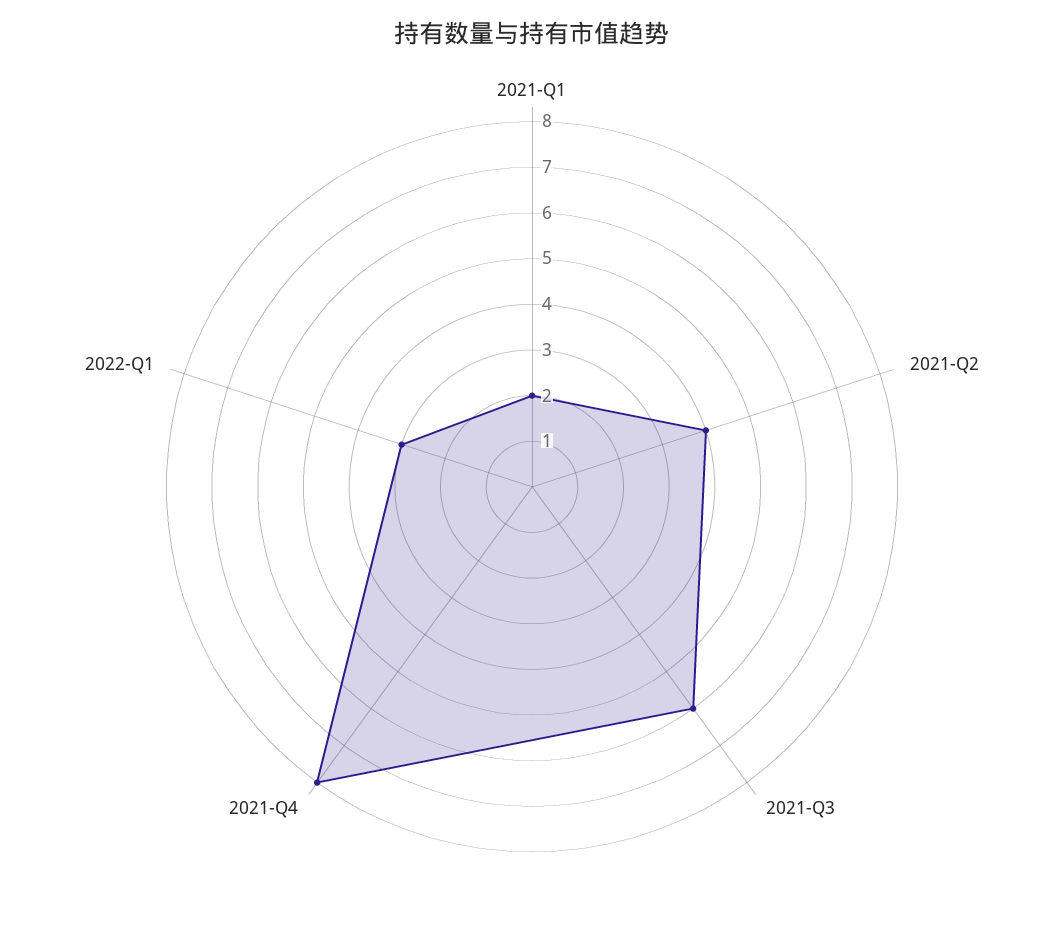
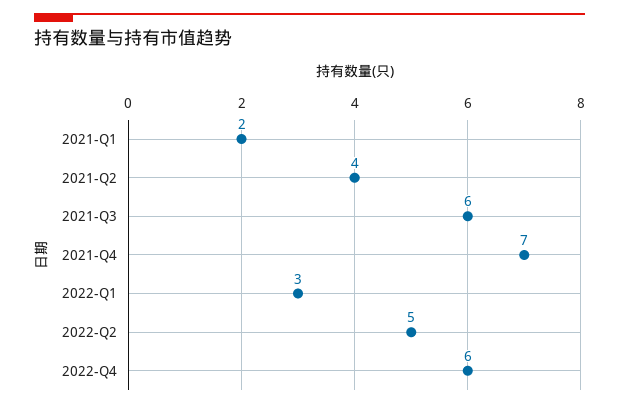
2021-Q4: 8 -> 7
2022-Q2: none -> 5
2022-Q4: none -> 6

